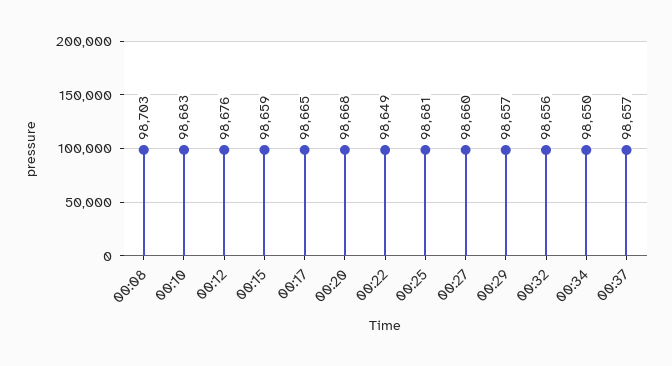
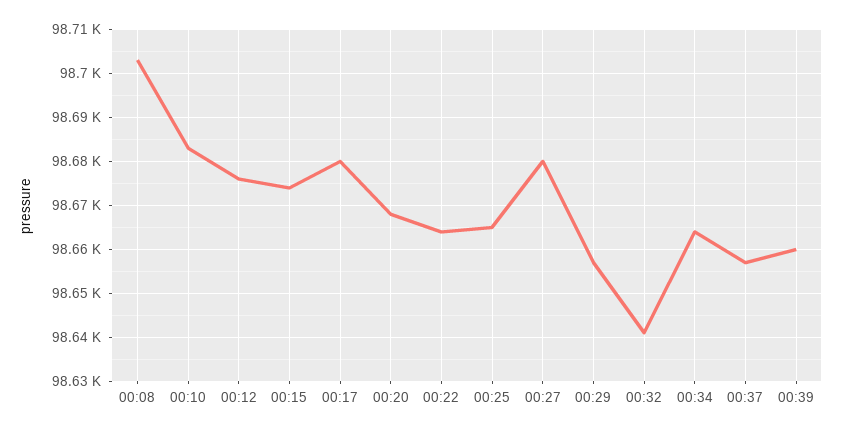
00:15: 98659 -> 98675
00:17: 98665 -> 98680
00:22: 98649 -> 98665
00:25: 98681 -> 98665
00:27: 98660 -> 98680
00:32: 98656 -> 98640
00:34: 98650 -> 98665
00:39: none -> 98660

